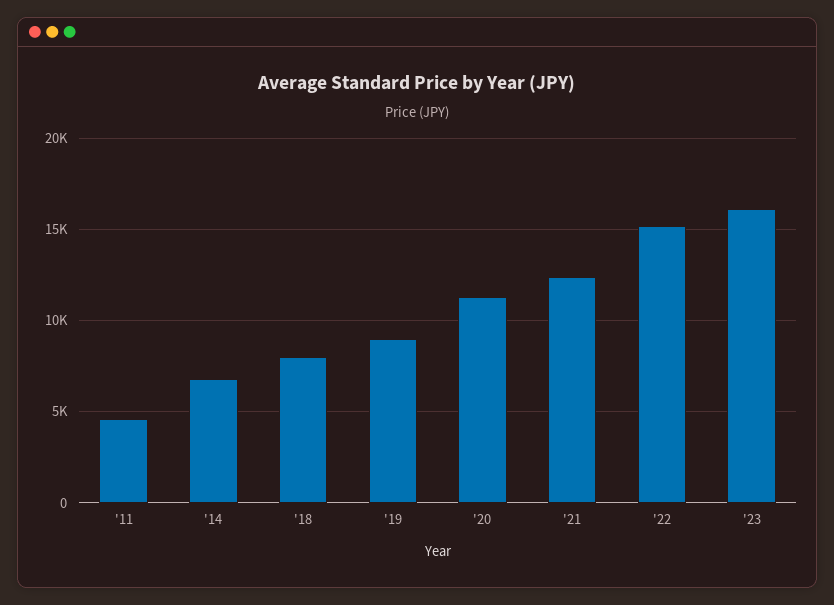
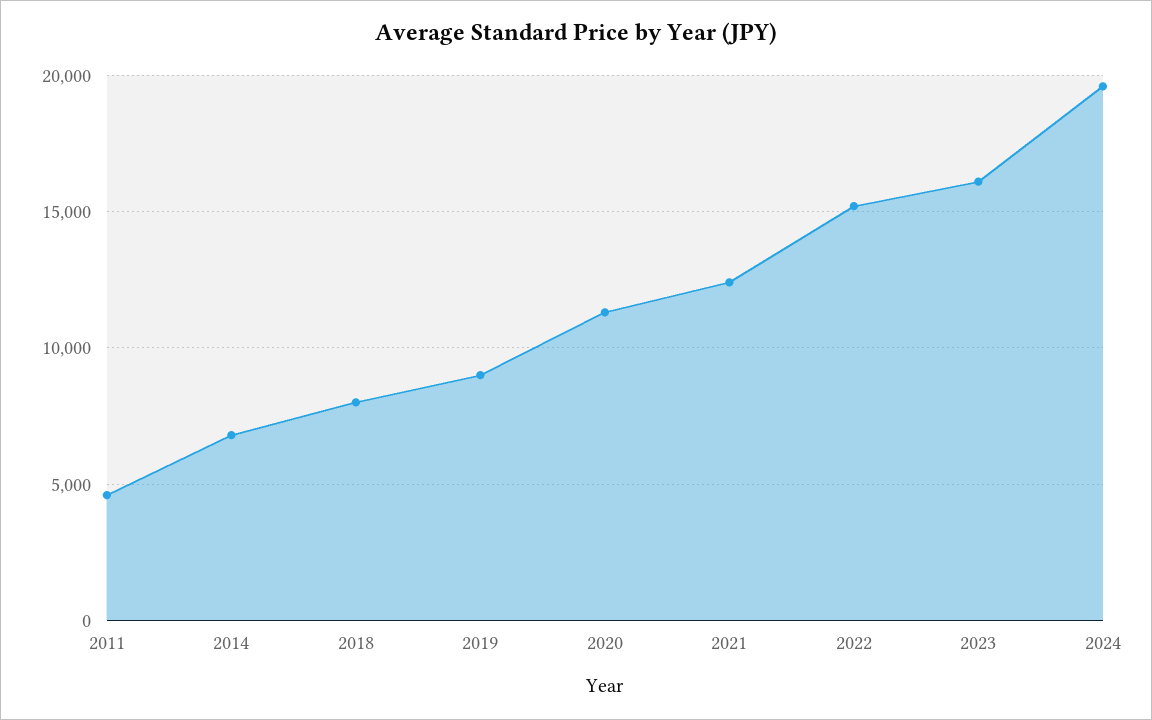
2024: none -> 19500

